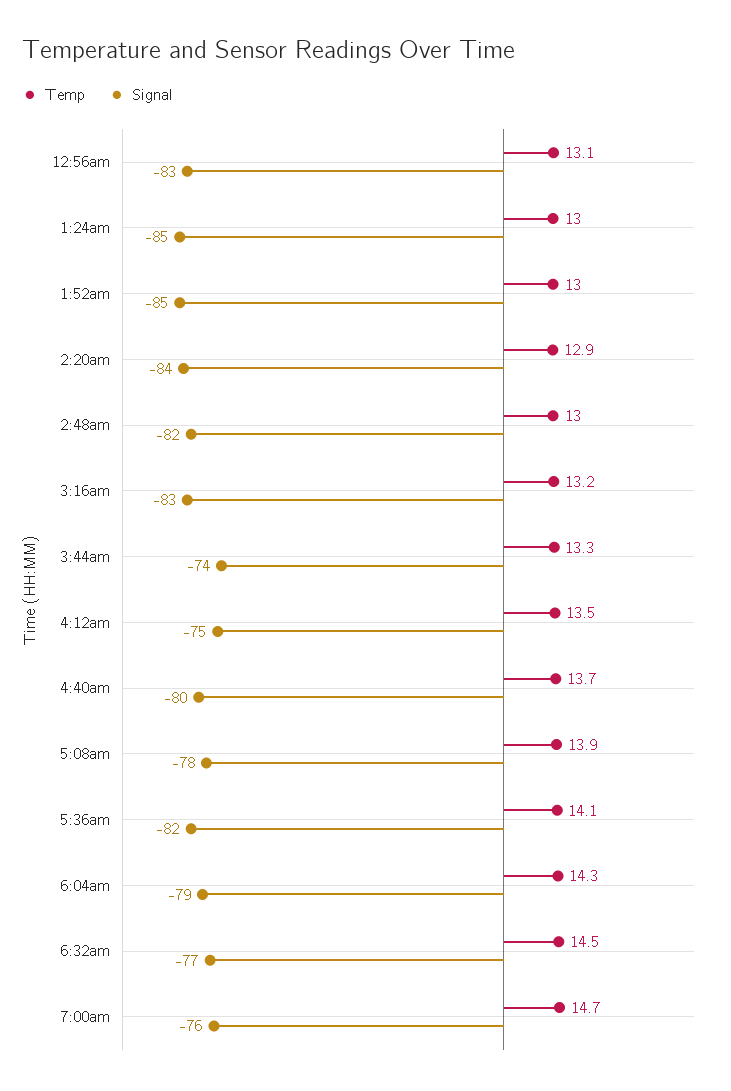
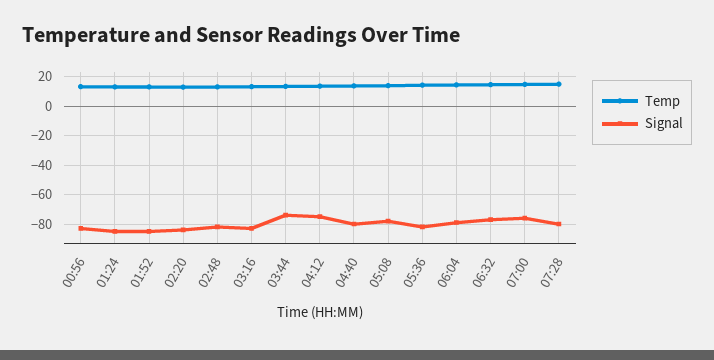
Temp, 07:28: none -> 15
Signal, 07:28: none -> -80

